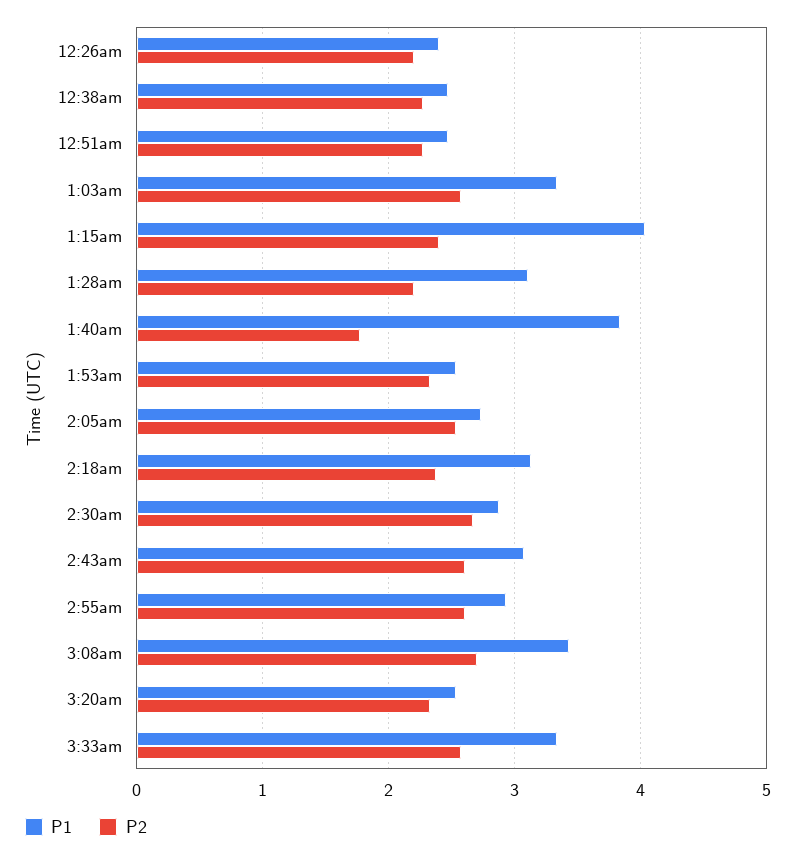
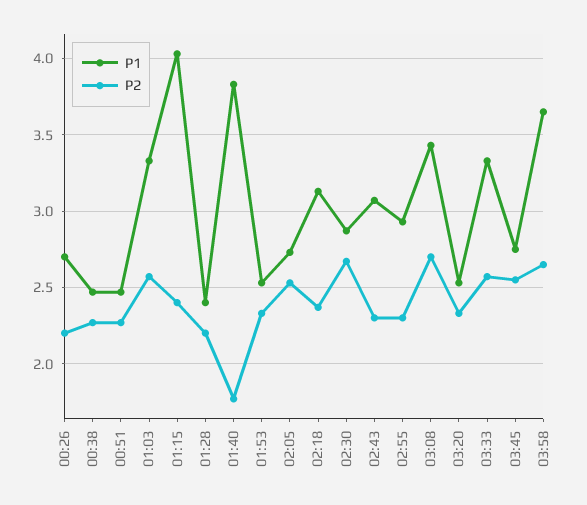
P1, 12:26am: 2.4 -> 2.7
P1, 1:28am: 3.1 -> 2.4
P2, 2:43am: 2.6 -> 2.3
P2, 2:55am: 2.6 -> 2.3
P1, 03:45: none -> 2.75
P2, 03:45: none -> 2.55
P1, 03:58: none -> 3.65
P2, 03:58: none -> 2.65

